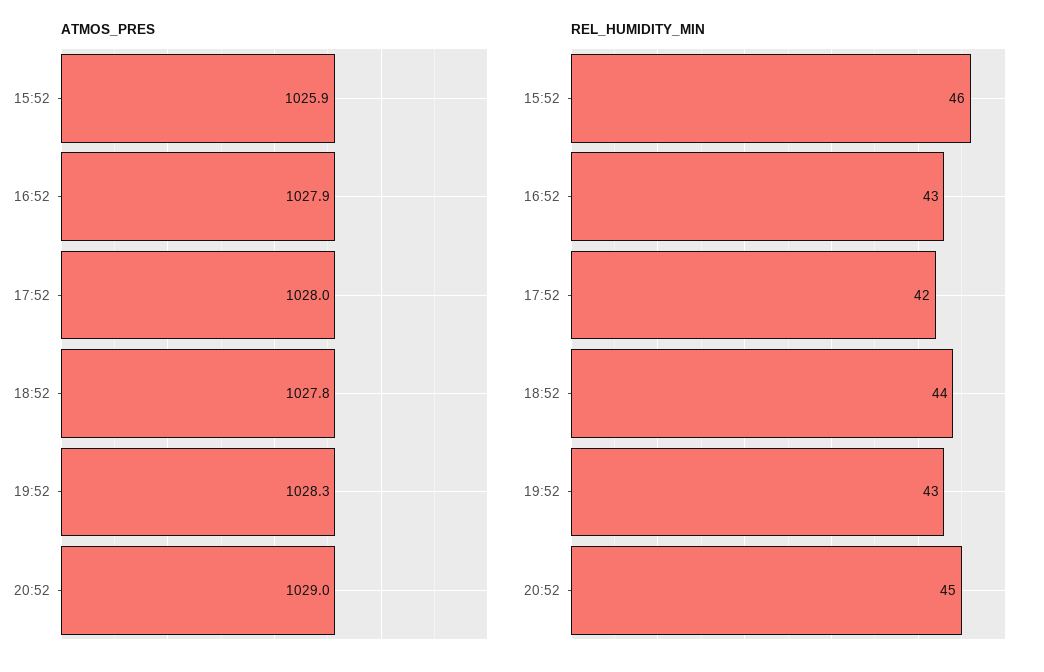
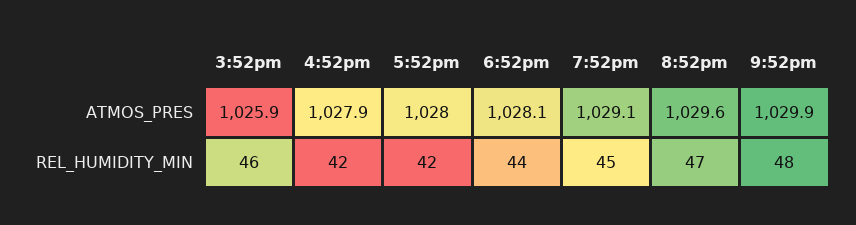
ATMOS_PRES, 18:52: 1027.8 -> 1028.1
ATMOS_PRES, 19:52: 1028.3 -> 1029.1
ATMOS_PRES, 20:52: 1029 -> 1029.6
REL_HUMIDITY_MIN, 16:52: 43 -> 42
REL_HUMIDITY_MIN, 19:52: 43 -> 45
REL_HUMIDITY_MIN, 20:52: 45 -> 47
ATMOS_PRES, 9:52pm: none -> 1029.9
REL_HUMIDITY_MIN, 9:52pm: none -> 48

